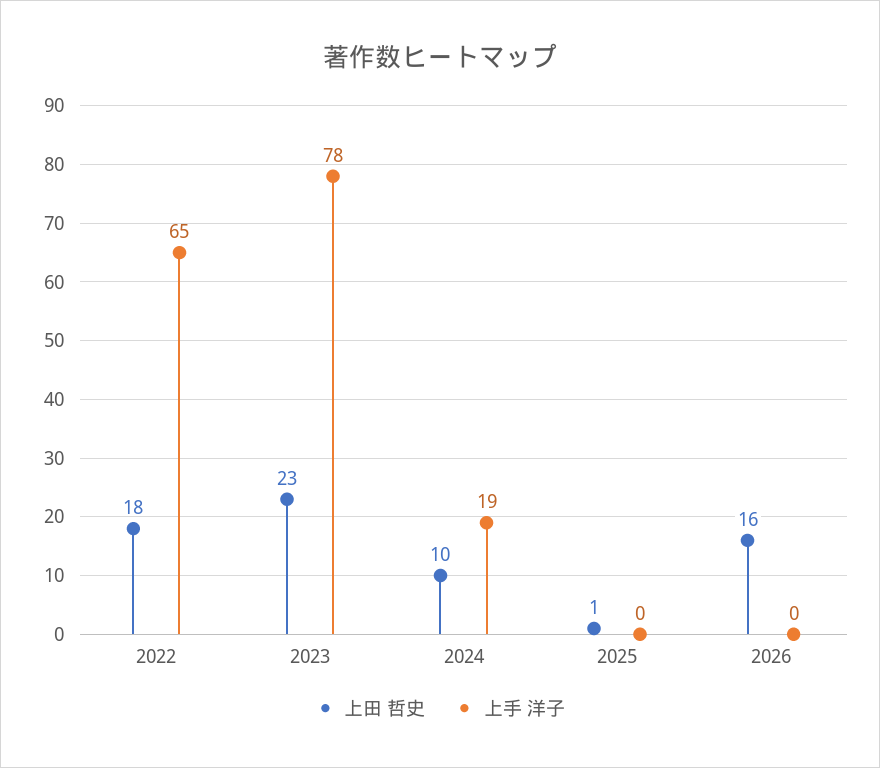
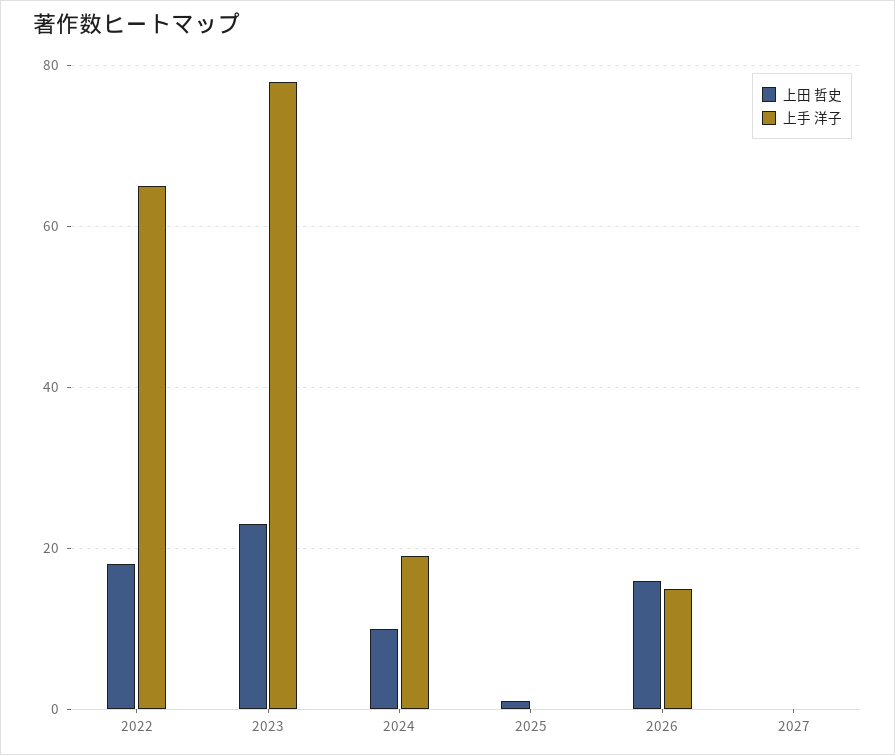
上手 洋子, 2026: 0 -> 15
上田 哲史, 2027: none -> 0
上手 洋子, 2027: none -> 0

